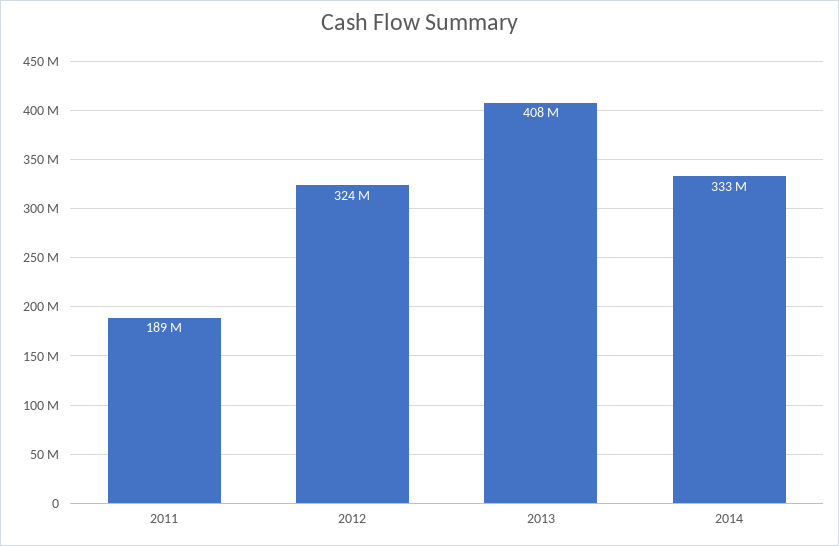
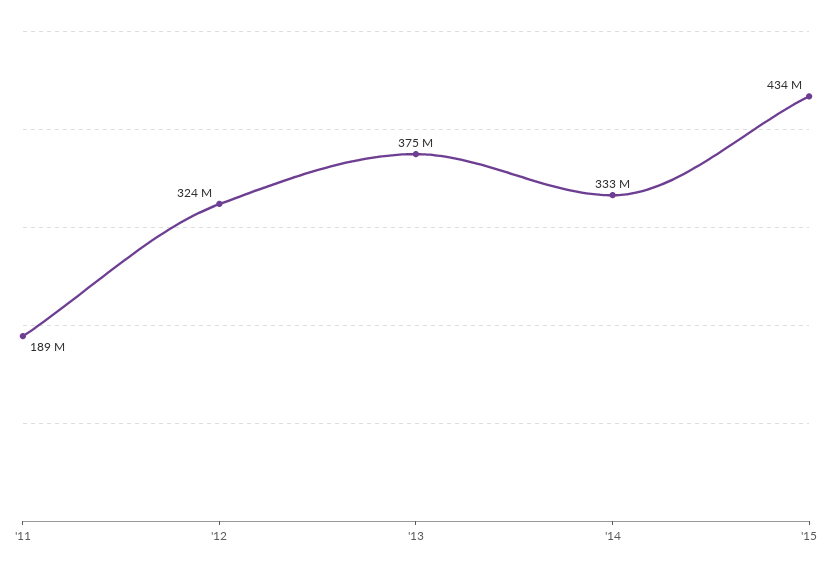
2013: 408000000 -> 375000000
'15: none -> 434000000

